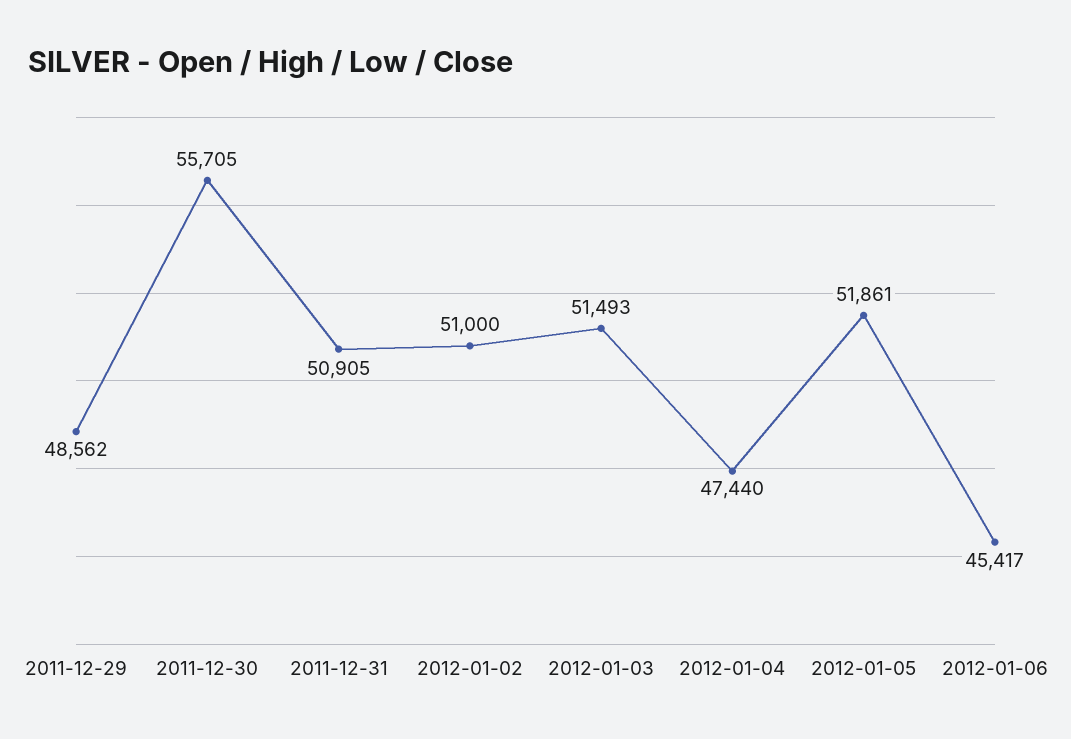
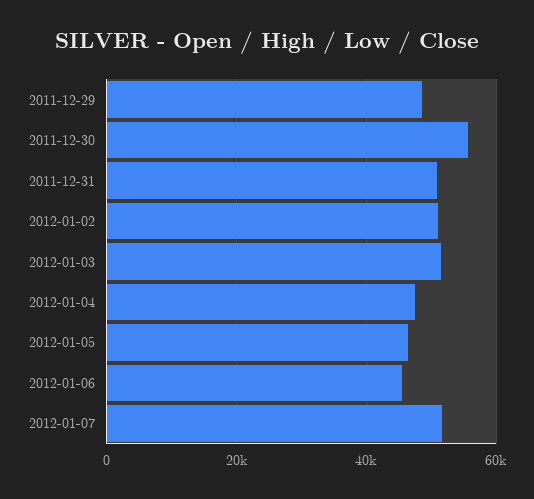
2012-01-05: 51861 -> 46000
2012-01-07: none -> 52000

